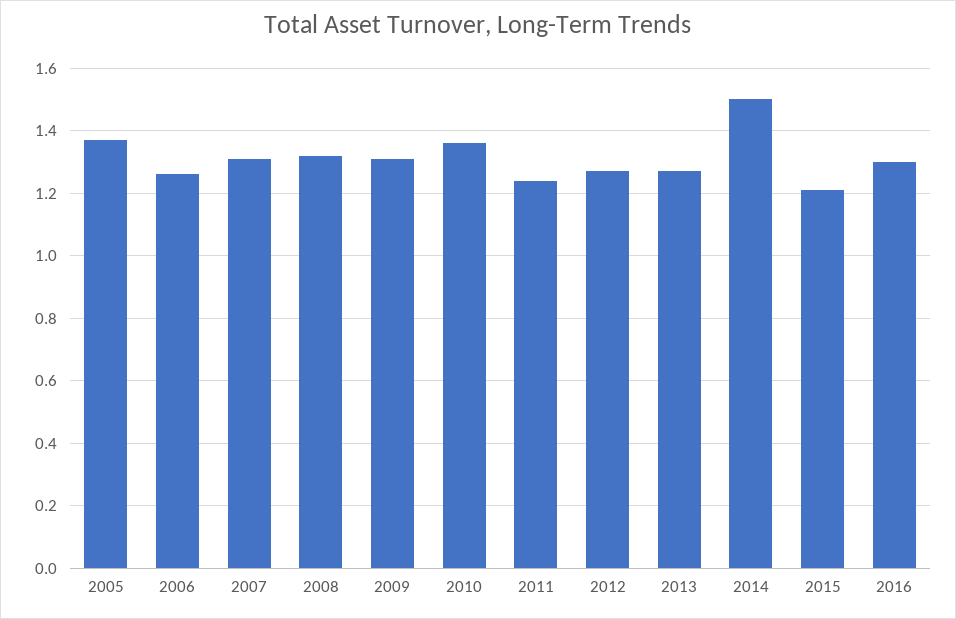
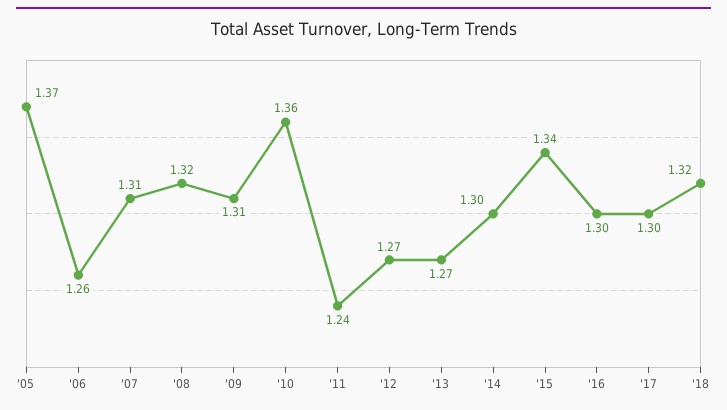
2014: 1.5 -> 1.3
2015: 1.2 -> 1.34
'17: none -> 1.3
'18: none -> 1.32

